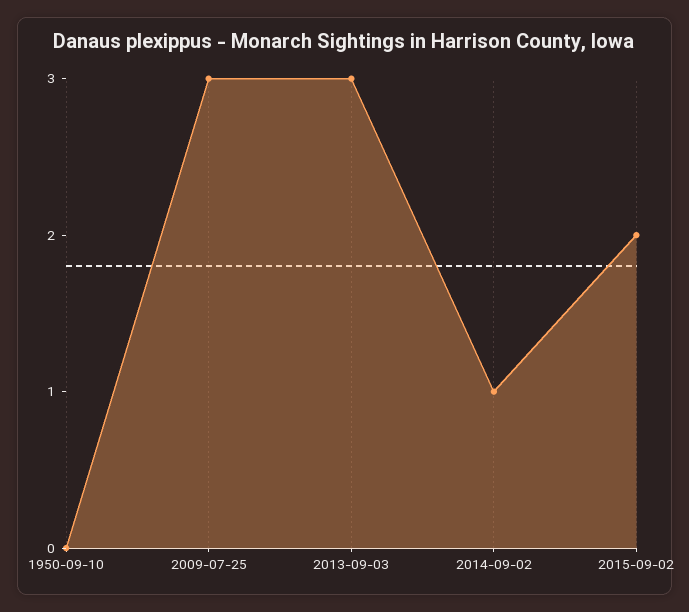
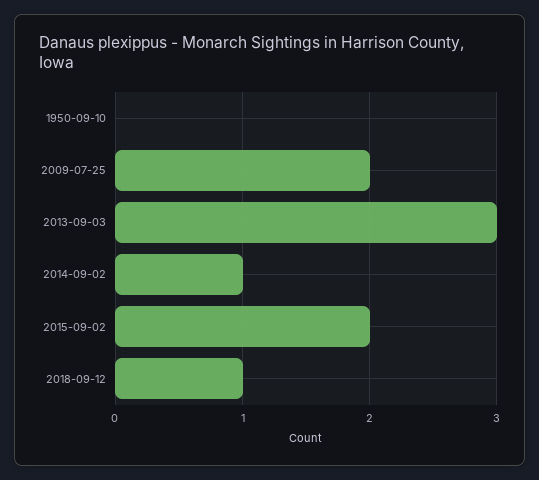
2009-07-25: 3 -> 2
2018-09-12: none -> 1

